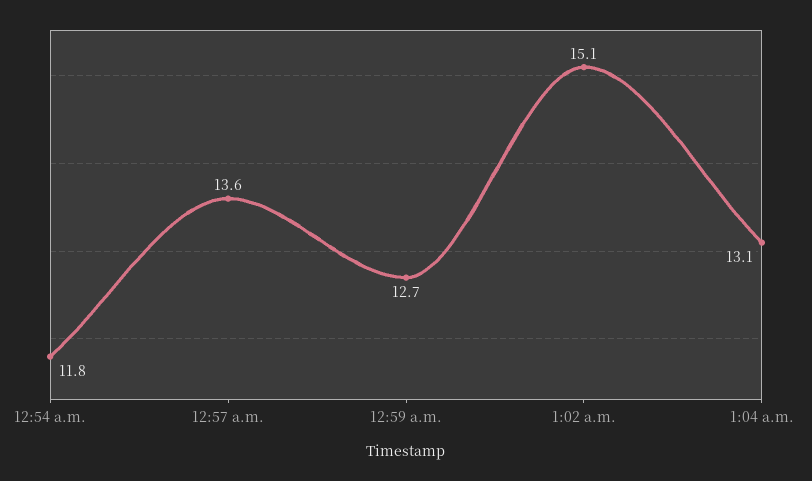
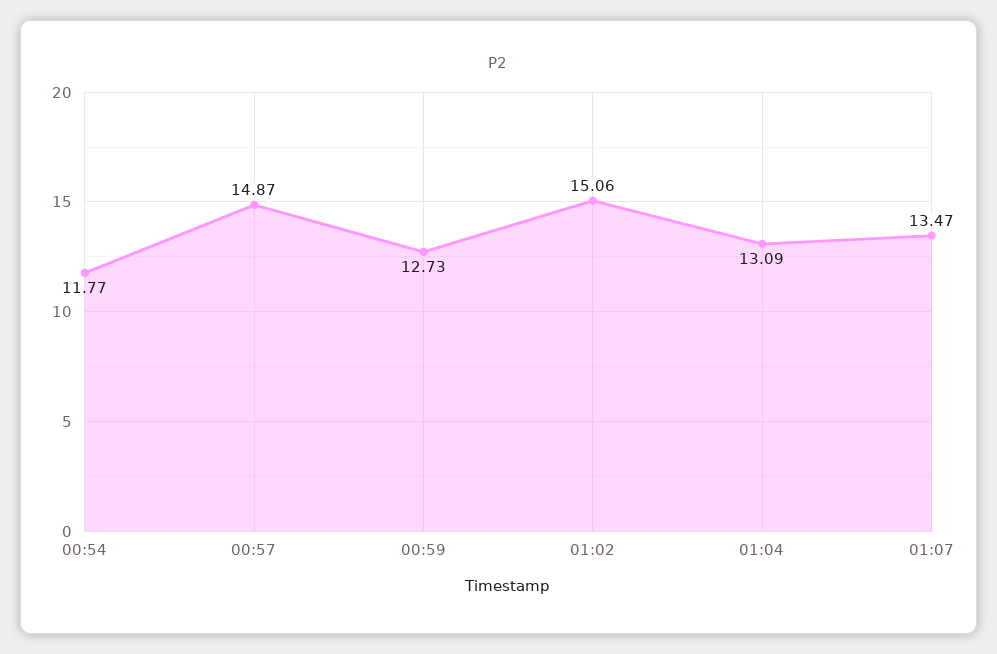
12:57 a.m.: 13.6 -> 14.87
01:07: none -> 13.47

